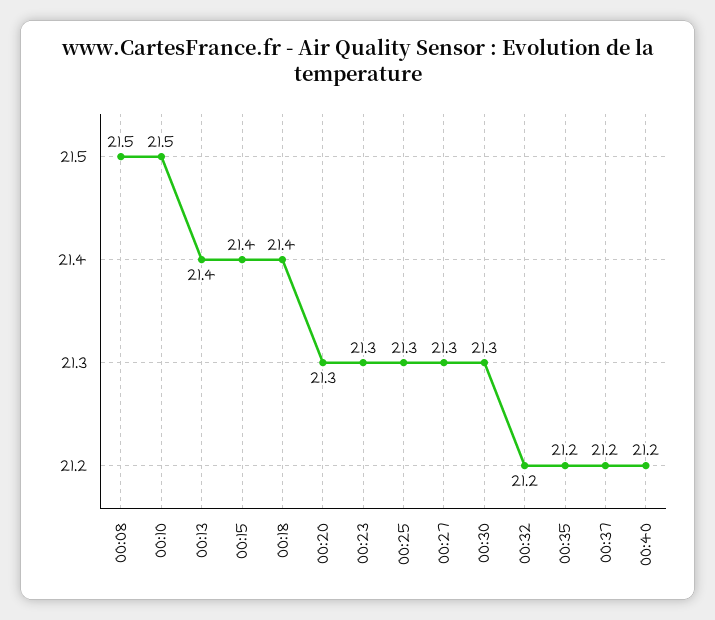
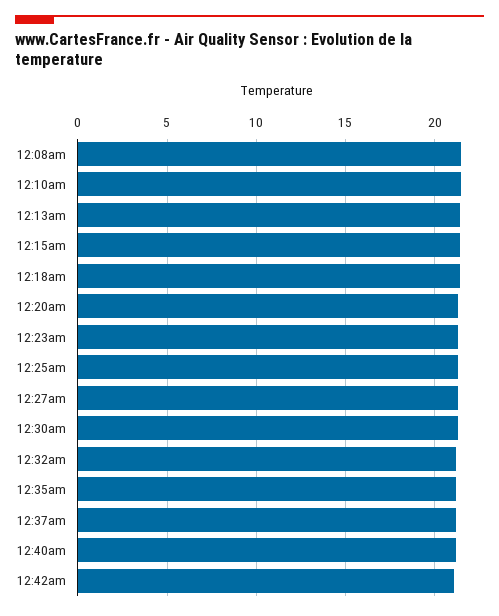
12:42am: none -> 21

